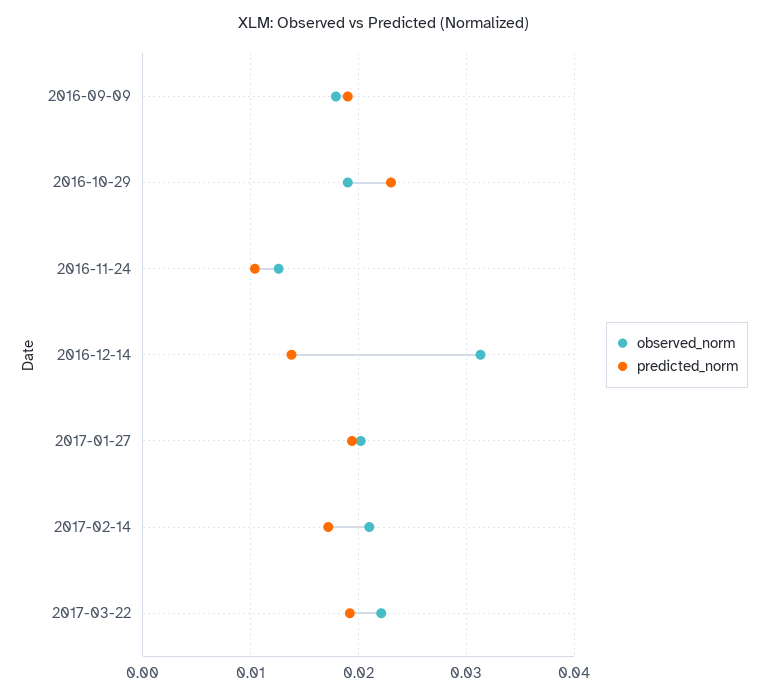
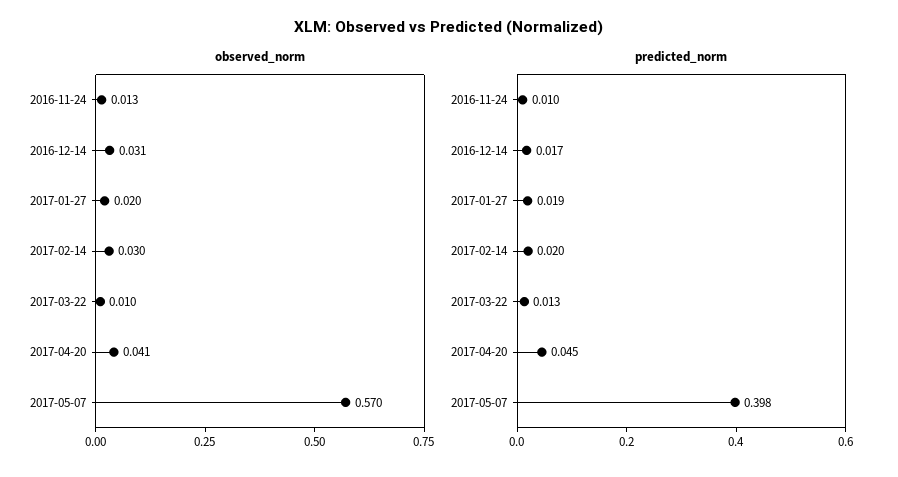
observed_norm, 2016-09-09: 0.018 -> none
predicted_norm, 2016-09-09: 0.019 -> none
observed_norm, 2016-10-29: 0.019 -> none
predicted_norm, 2016-10-29: 0.023 -> none
predicted_norm, 2016-12-14: 0.014 -> 0.017
observed_norm, 2017-02-14: 0.021 -> 0.03
predicted_norm, 2017-02-14: 0.017 -> 0.02
observed_norm, 2017-03-22: 0.022 -> 0.01
predicted_norm, 2017-03-22: 0.019 -> 0.013
observed_norm, 2017-04-20: none -> 0.041
observed_norm, 2017-05-07: none -> 0.57
predicted_norm, 2017-04-20: none -> 0.045
predicted_norm, 2017-05-07: none -> 0.398

